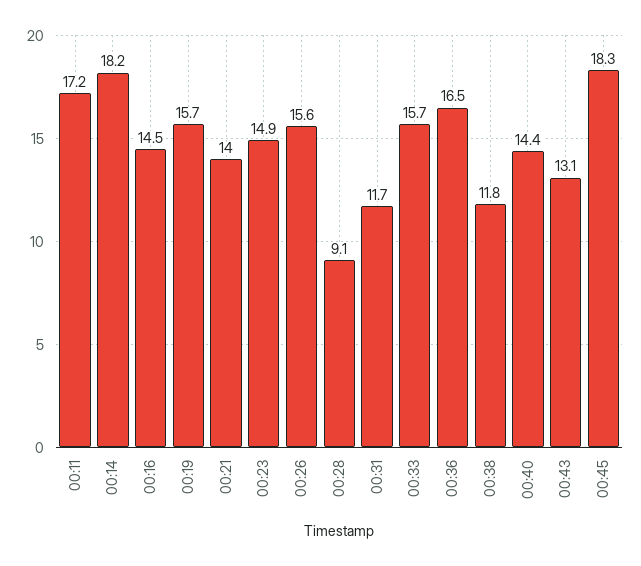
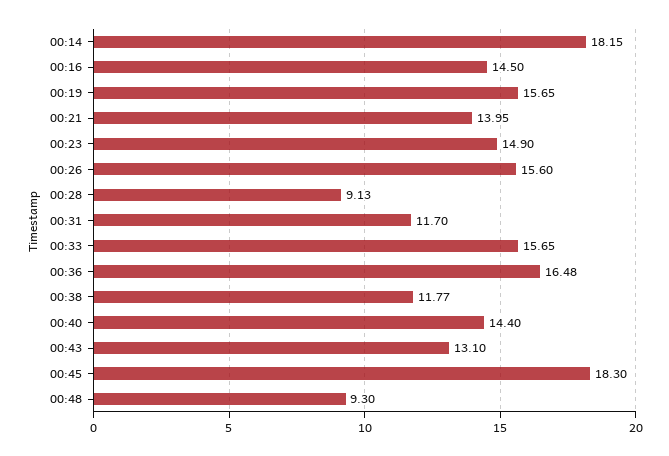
00:11: 17.2 -> none
00:48: none -> 9.3

